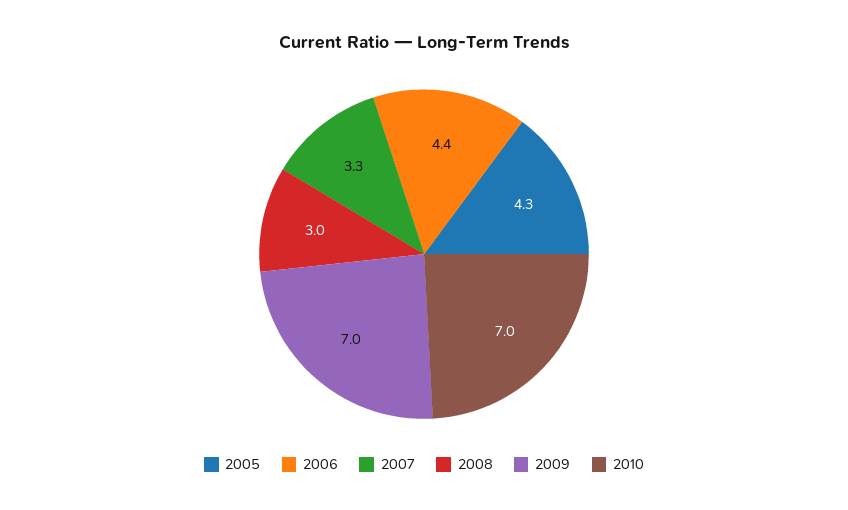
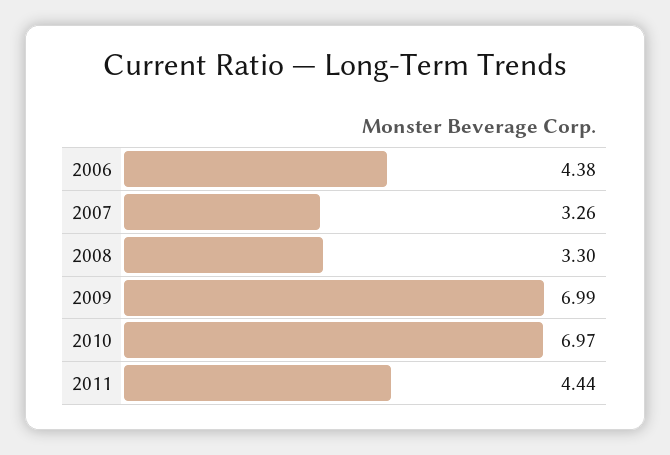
2005: 4.3 -> none
2008: 3 -> 3.3
2011: none -> 4.44

